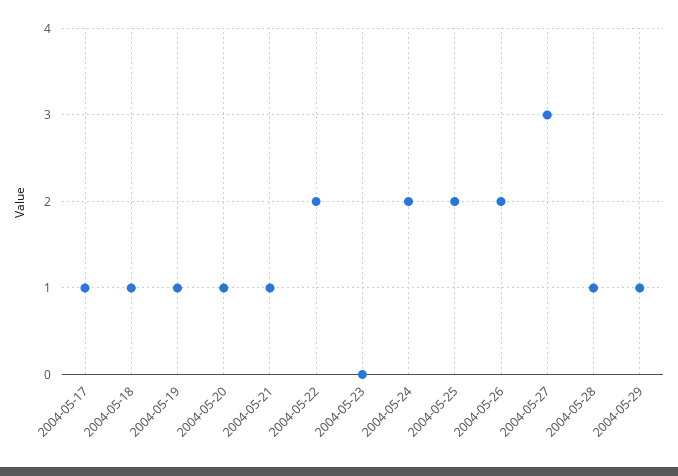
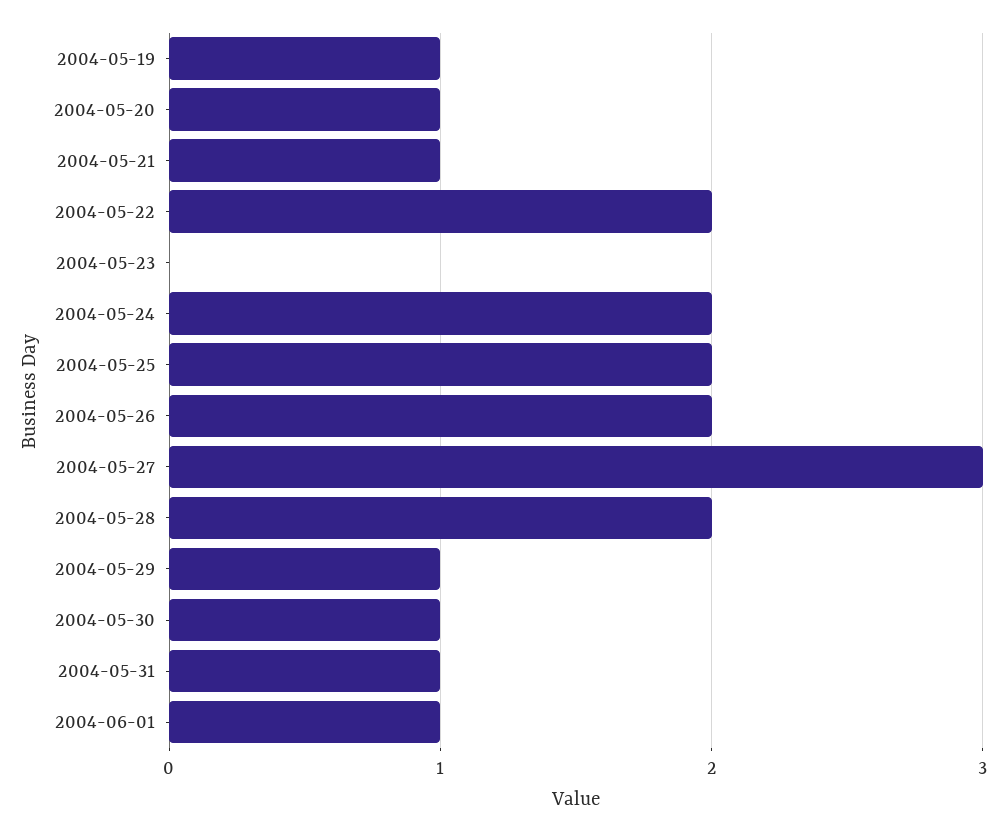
2004-05-17: 1 -> none
2004-05-18: 1 -> none
2004-05-28: 1 -> 2
2004-05-30: none -> 1
2004-05-31: none -> 1
2004-06-01: none -> 1

